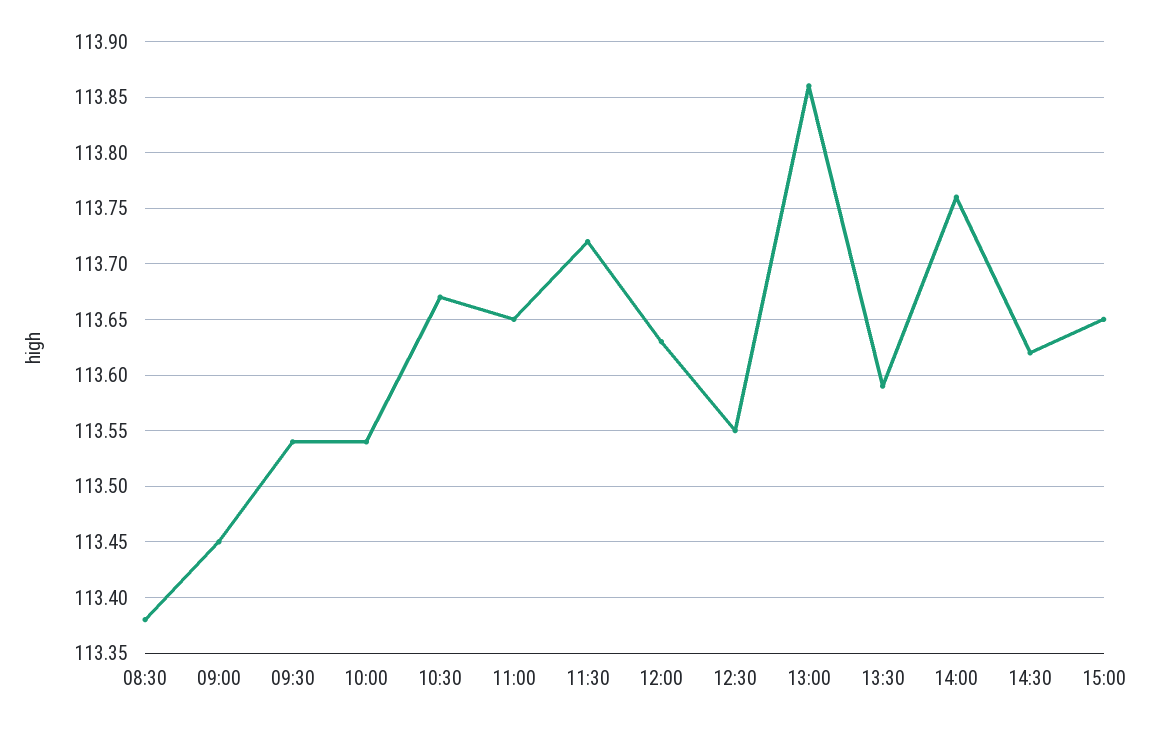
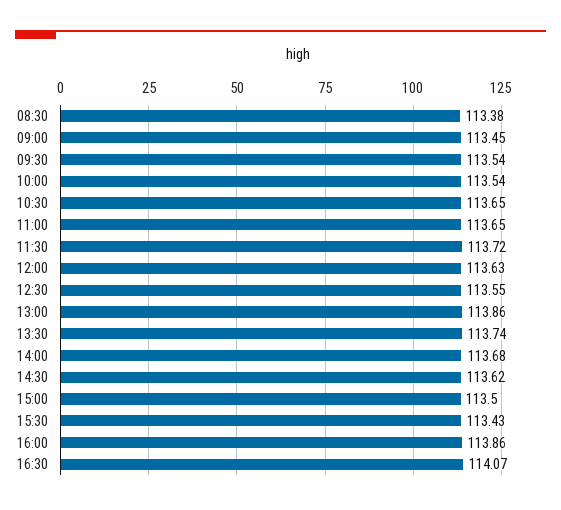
10:30: 113.67 -> 113.65
13:30: 113.59 -> 113.74
14:00: 113.76 -> 113.68
15:00: 113.65 -> 113.5
15:30: none -> 113.43
16:00: none -> 113.86
16:30: none -> 114.07

